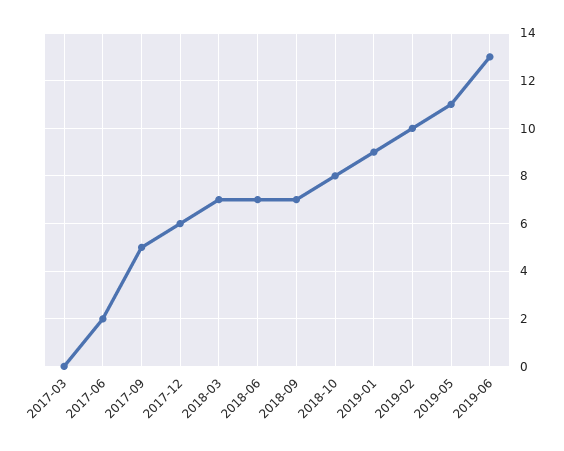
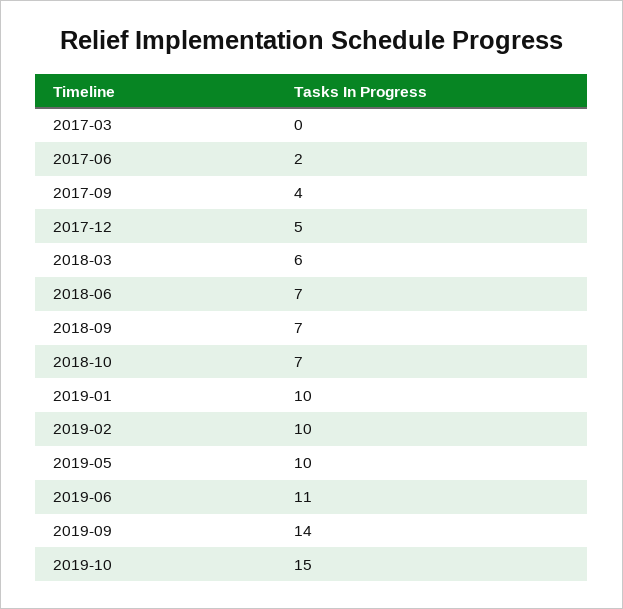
2017-09: 5 -> 4
2017-12: 6 -> 5
2018-03: 7 -> 6
2018-10: 8 -> 7
2019-01: 9 -> 10
2019-05: 11 -> 10
2019-06: 13 -> 11
2019-09: none -> 14
2019-10: none -> 15

